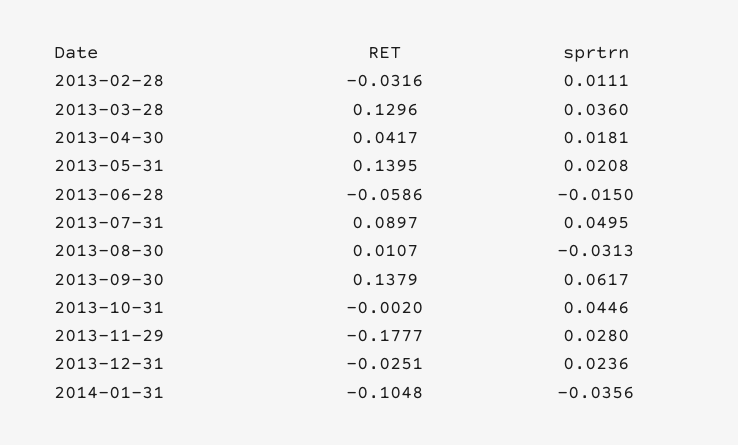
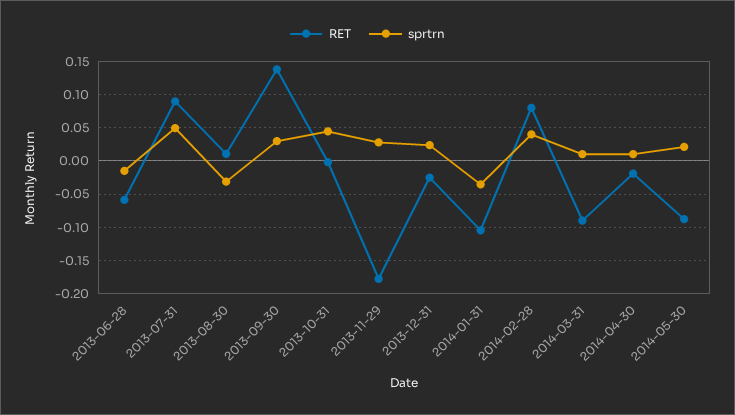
RET, 2013-02-28: -0.0316 -> none
sprtrn, 2013-02-28: 0.0111 -> none
RET, 2013-03-28: 0.1296 -> none
sprtrn, 2013-03-28: 0.036 -> none
RET, 2013-04-30: 0.0417 -> none
sprtrn, 2013-04-30: 0.0181 -> none
RET, 2013-05-31: 0.1395 -> none
sprtrn, 2013-05-31: 0.0208 -> none
sprtrn, 2013-09-30: 0.0617 -> 0.03
RET, 2014-02-28: none -> 0.08
sprtrn, 2014-02-28: none -> 0.04
RET, 2014-03-31: none -> -0.09
sprtrn, 2014-03-31: none -> 0.01
RET, 2014-04-30: none -> -0.02
sprtrn, 2014-04-30: none -> 0.01
RET, 2014-05-30: none -> -0.09
sprtrn, 2014-05-30: none -> 0.02

